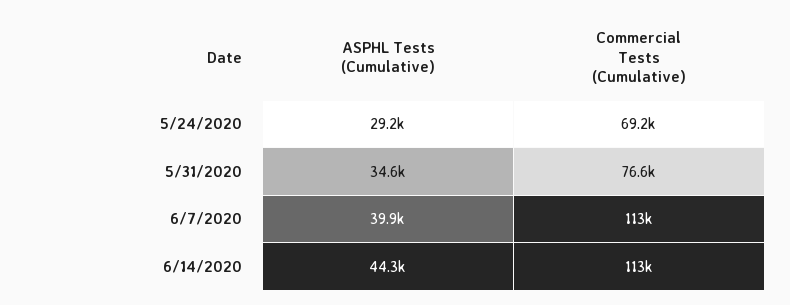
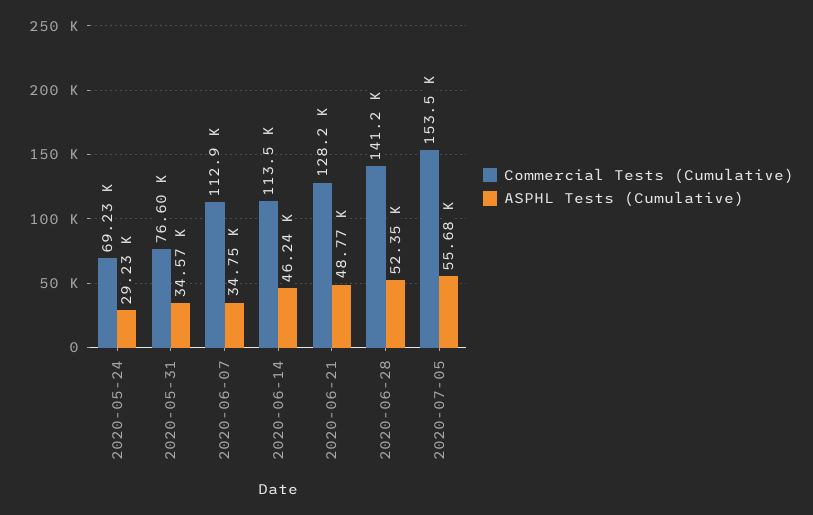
ASPHL Tests (Cumulative), 6/7/2020: 39900 -> 34750
ASPHL Tests (Cumulative), 6/14/2020: 44300 -> 46240
Commercial Tests (Cumulative), 2020-06-21: none -> 128200
ASPHL Tests (Cumulative), 2020-06-21: none -> 48770
Commercial Tests (Cumulative), 2020-06-28: none -> 141200
ASPHL Tests (Cumulative), 2020-06-28: none -> 52350
Commercial Tests (Cumulative), 2020-07-05: none -> 153500
ASPHL Tests (Cumulative), 2020-07-05: none -> 55680

